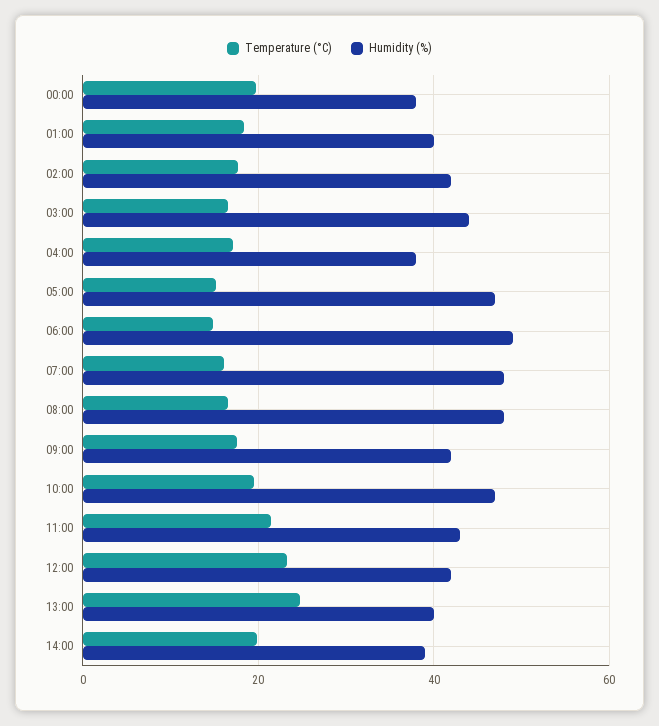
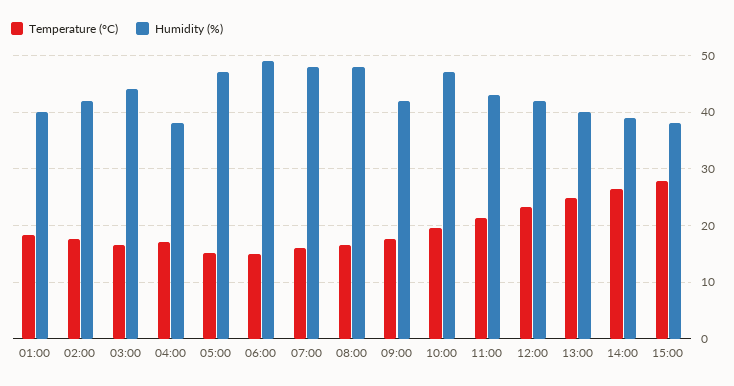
Temperature (°C), 00:00: 20 -> none
Humidity (%), 00:00: 38 -> none
Temperature (°C), 14:00: 20 -> 26
Temperature (°C), 15:00: none -> 28
Humidity (%), 15:00: none -> 38

